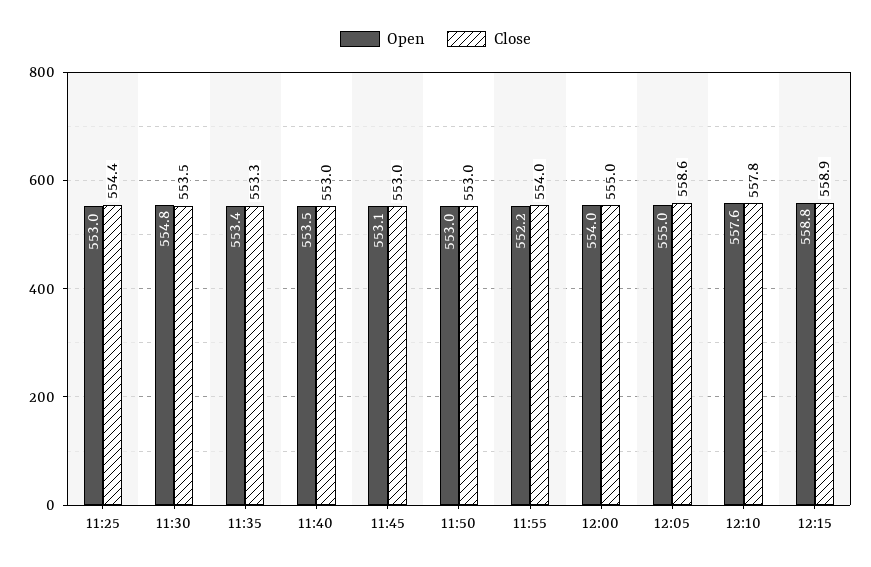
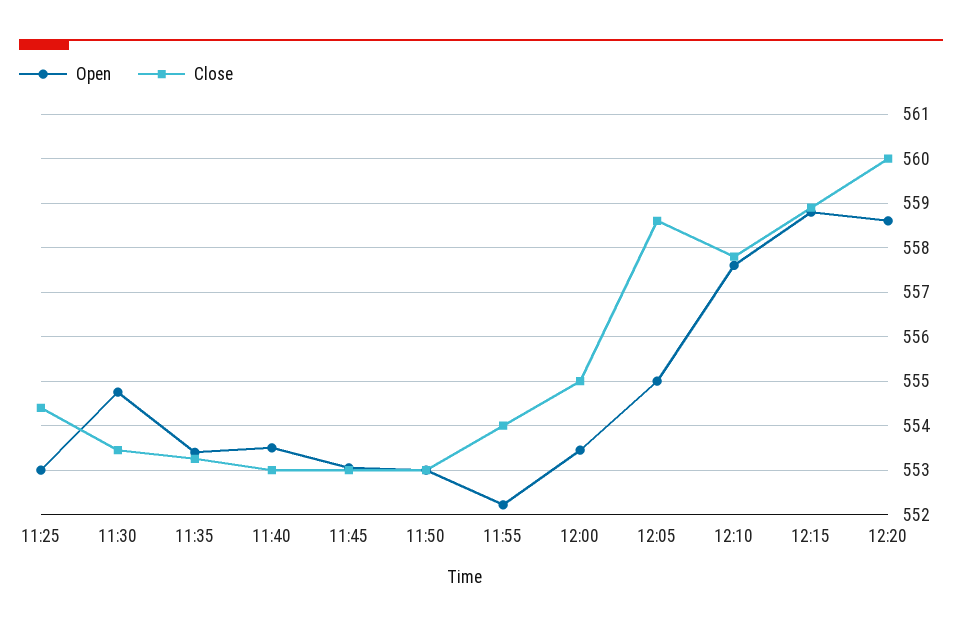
Open, 12:00: 554 -> 553.4
Open, 12:20: none -> 558.6
Close, 12:20: none -> 560

